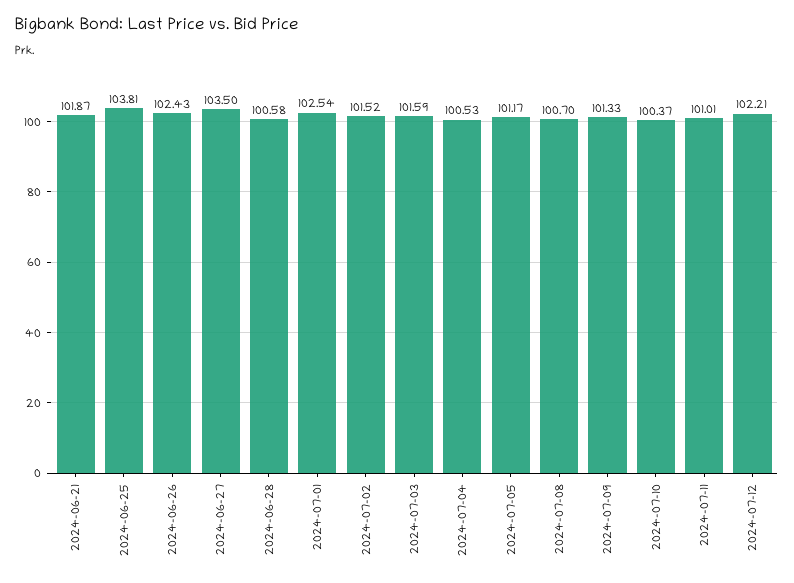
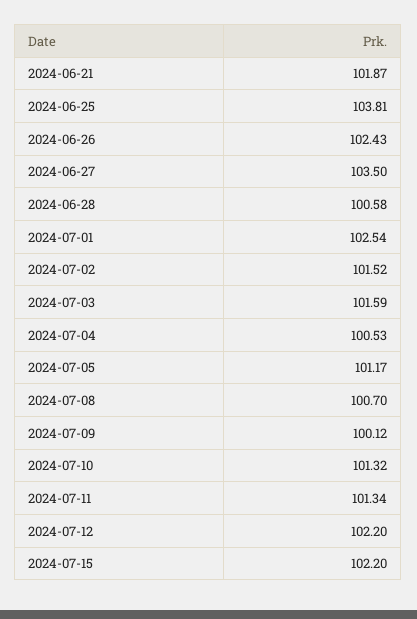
2024-07-09: 101.33 -> 100.12
2024-07-10: 100.37 -> 101.32
2024-07-11: 101.01 -> 101.34
2024-07-12: 102.21 -> 102.2
2024-07-15: none -> 102.2

